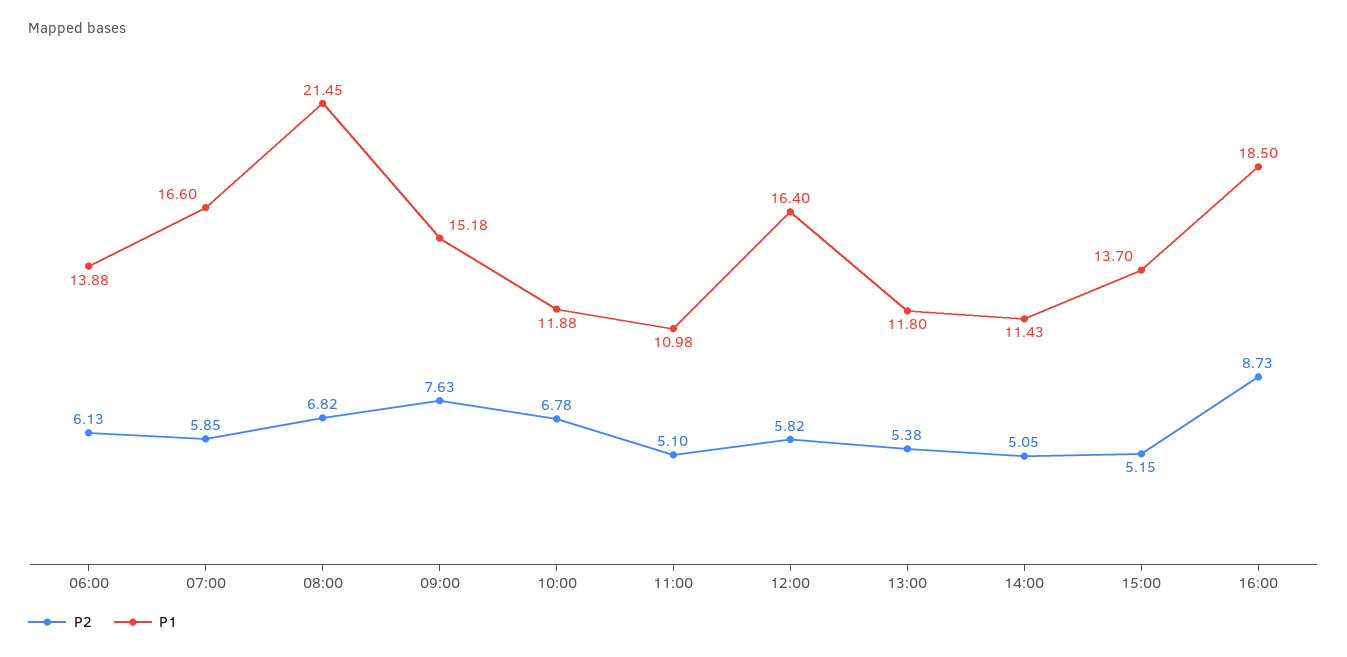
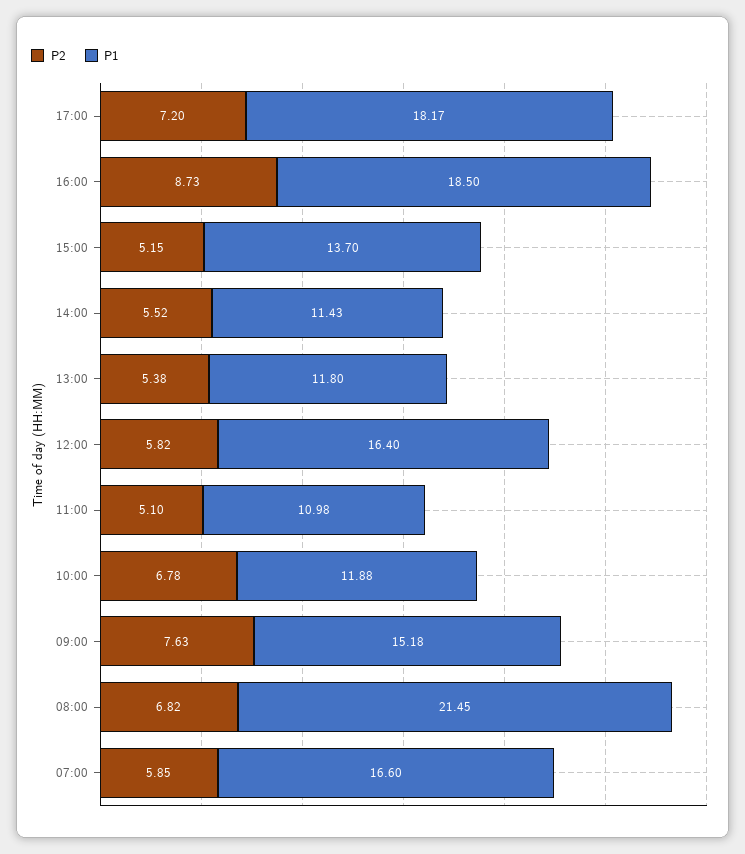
P2, 06:00: 6.13 -> none
P1, 06:00: 13.88 -> none
P2, 14:00: 5.05 -> 5.52
P2, 17:00: none -> 7.2
P1, 17:00: none -> 18.17

